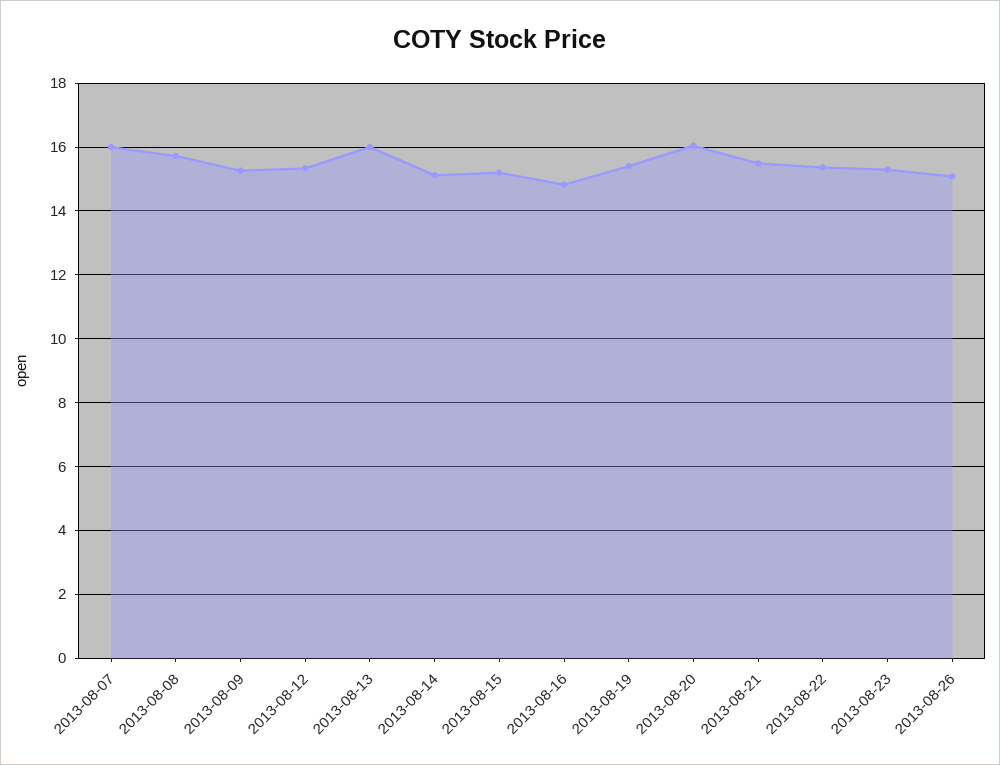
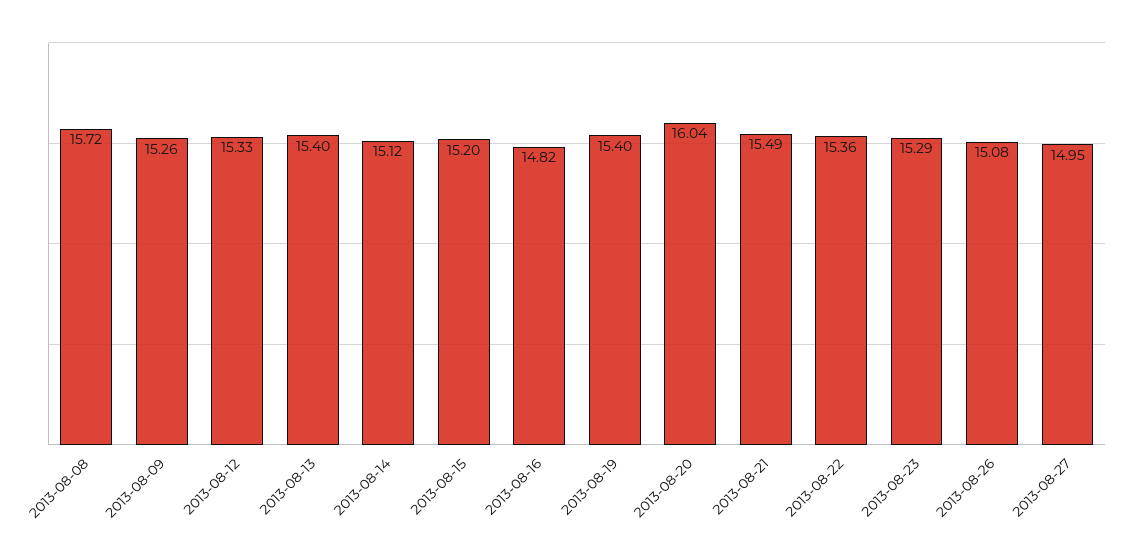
2013-08-07: 16 -> none
2013-08-13: 16 -> 15.4
2013-08-27: none -> 14.95

